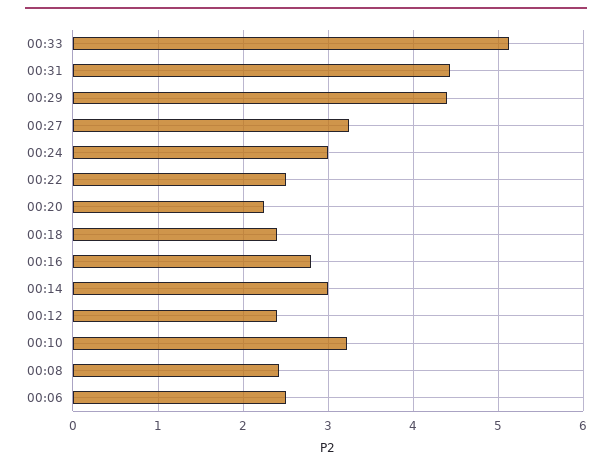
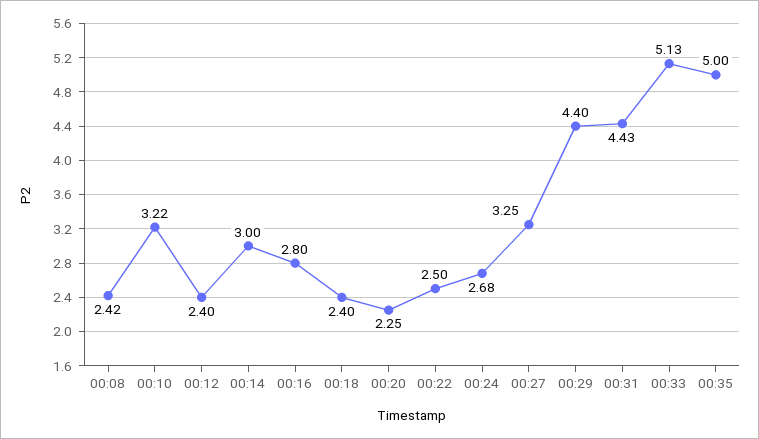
00:24: 3 -> 2.68
00:06: 2.5 -> none
00:35: none -> 5

